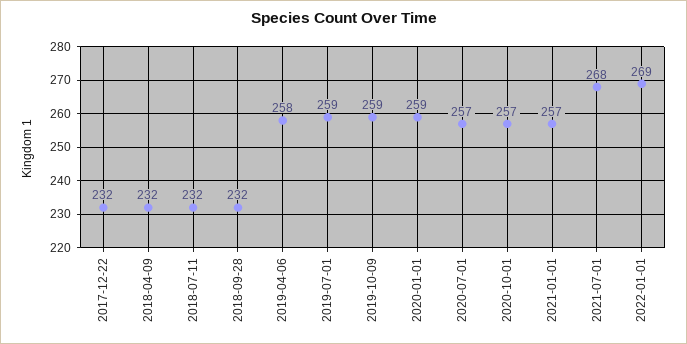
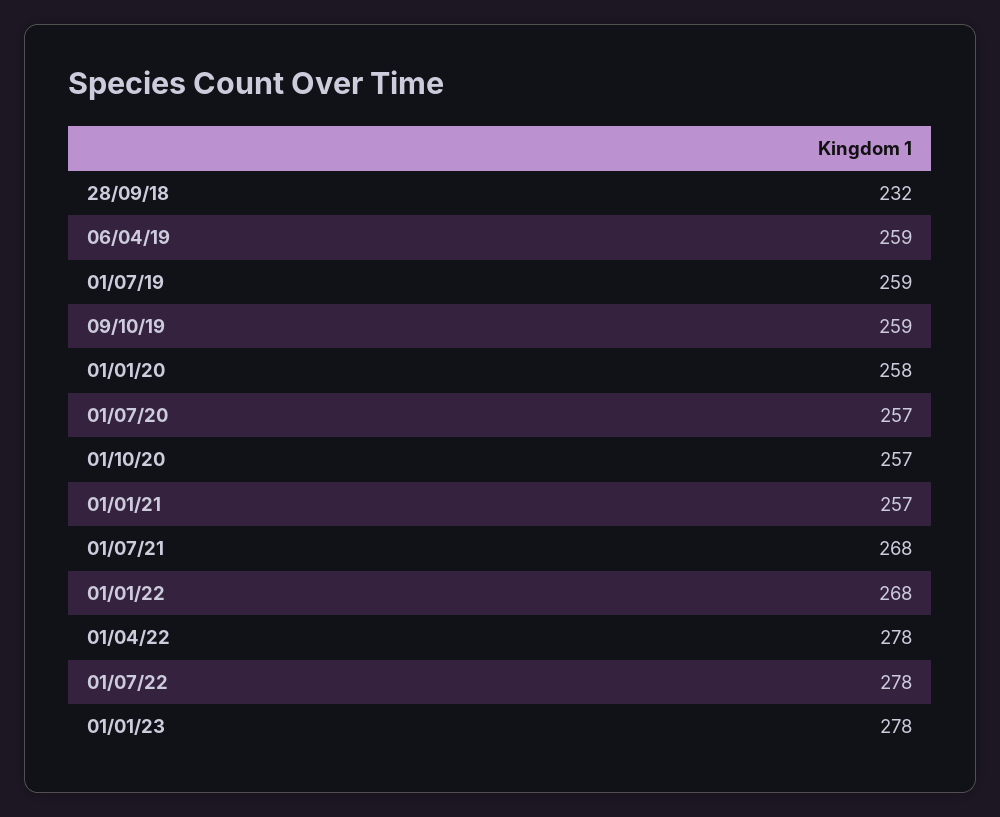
2017-12-22: 232 -> none
2018-04-09: 232 -> none
2018-07-11: 232 -> none
2019-04-06: 258 -> 259
2020-01-01: 259 -> 258
2022-01-01: 269 -> 268
01/04/22: none -> 278
01/07/22: none -> 278
01/01/23: none -> 278

